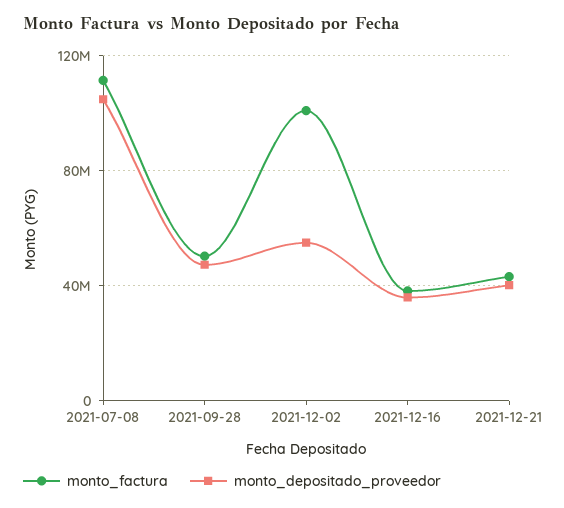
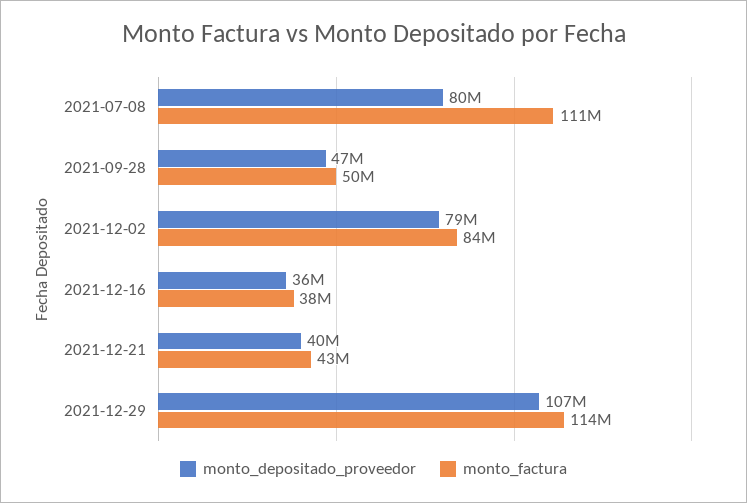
monto_depositado_proveedor, 2021-07-08: 105000000 -> 80000000
monto_factura, 2021-12-02: 100000000 -> 84000000
monto_depositado_proveedor, 2021-12-02: 55000000 -> 79000000
monto_depositado_proveedor, 2021-12-29: none -> 107000000
monto_factura, 2021-12-29: none -> 114000000

